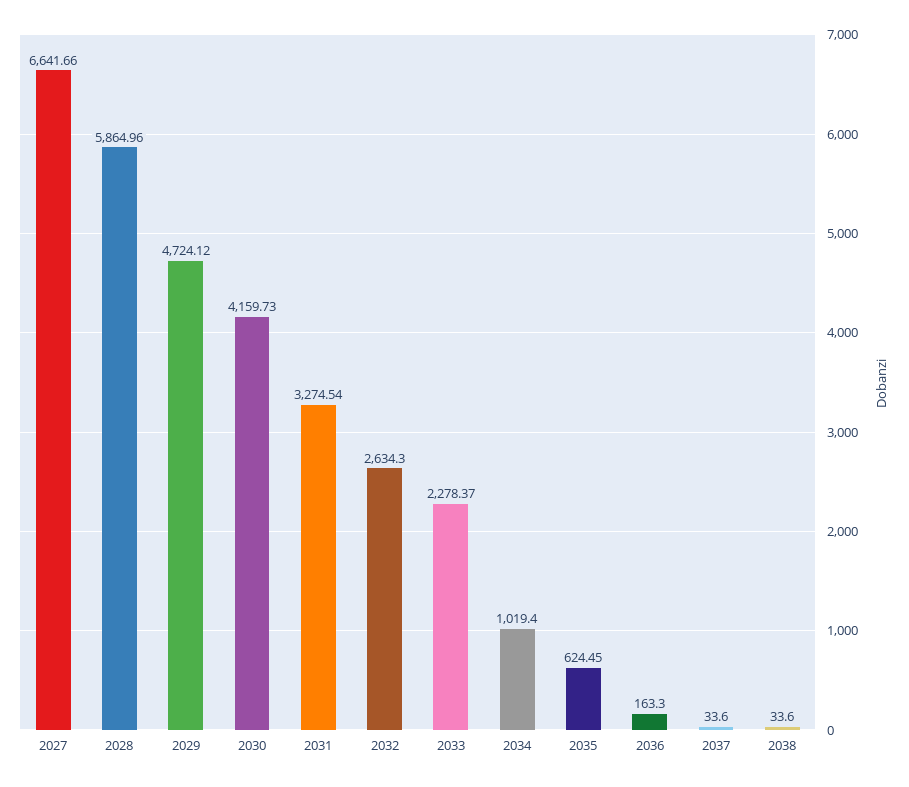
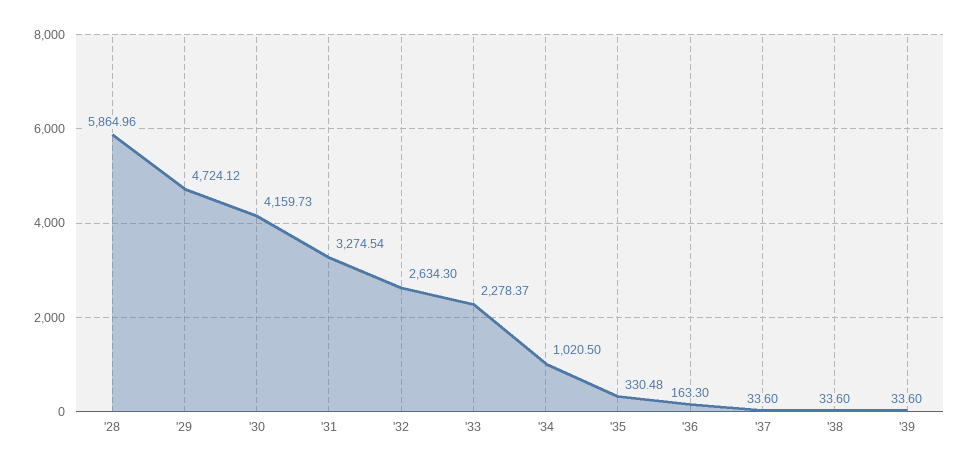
2027: 6641.66 -> none
2034: 1019.4 -> 1020.5
2035: 624.45 -> 330.48
'39: none -> 33.6

